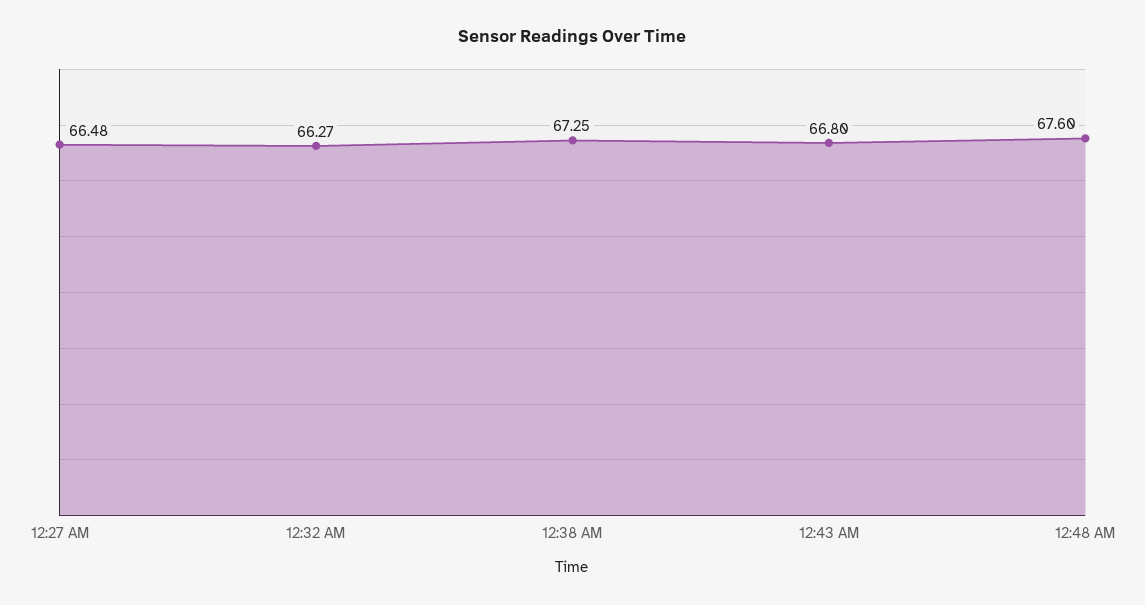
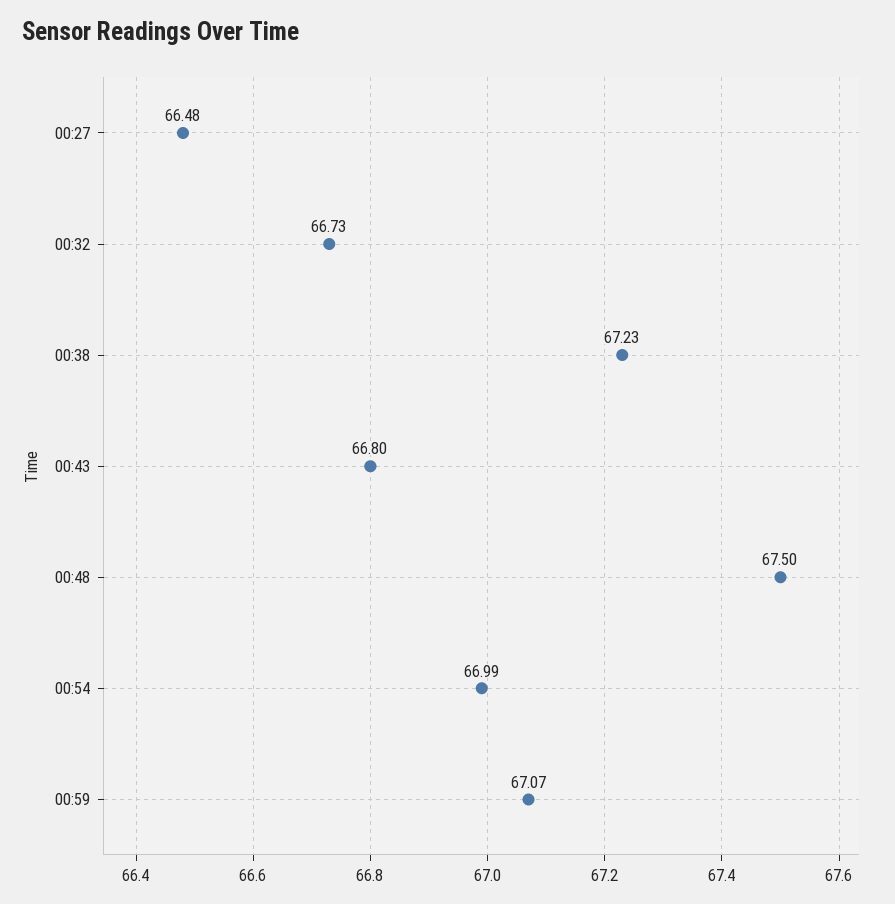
12:32 AM: 66.27 -> 66.73
12:38 AM: 67.25 -> 67.23
12:48 AM: 67.6 -> 67.5
00:54: none -> 66.99
00:59: none -> 67.07

